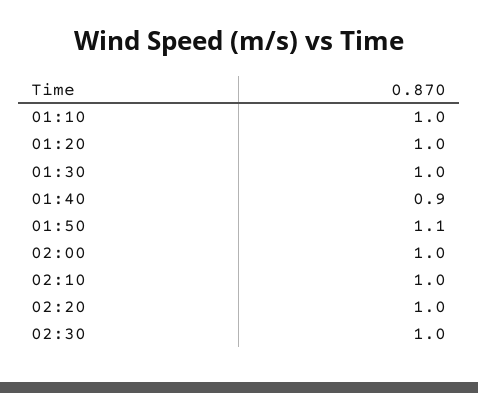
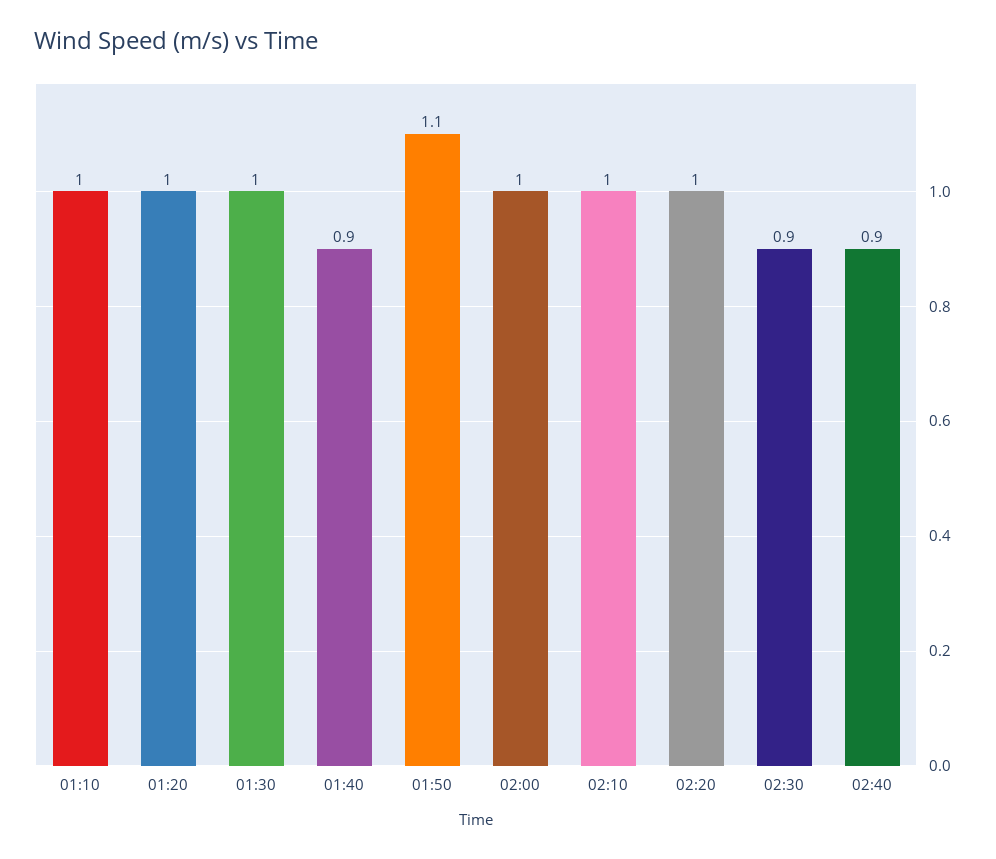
02:30: 1 -> 0.9
02:40: none -> 0.9

